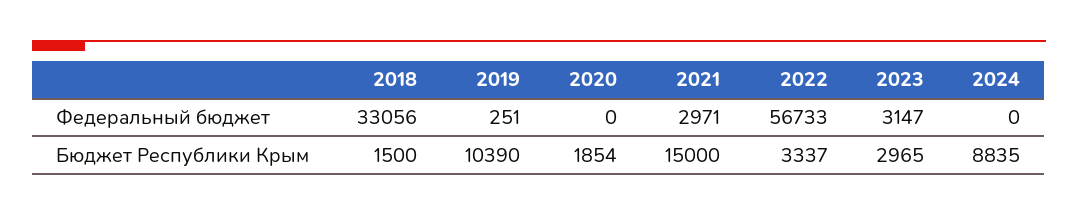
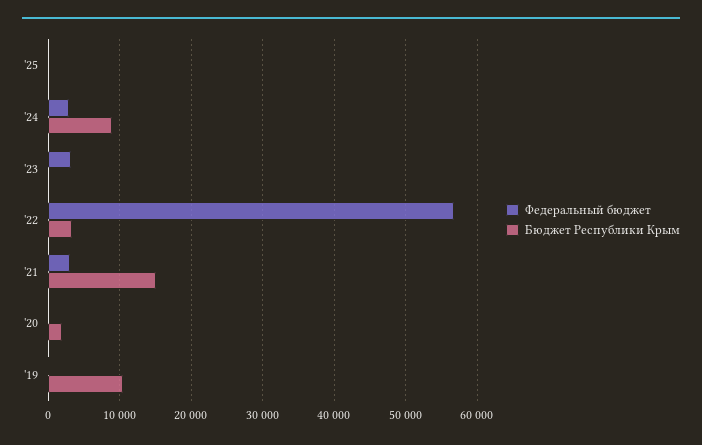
Федеральный бюджет, 2018: 33056 -> none
Федеральный бюджет, 2024: 0 -> 3000
Бюджет Республики Крым, 2018: 1500 -> none
Бюджет Республики Крым, 2023: 2965 -> 0
Федеральный бюджет, '25: none -> 0
Бюджет Республики Крым, '25: none -> 0

